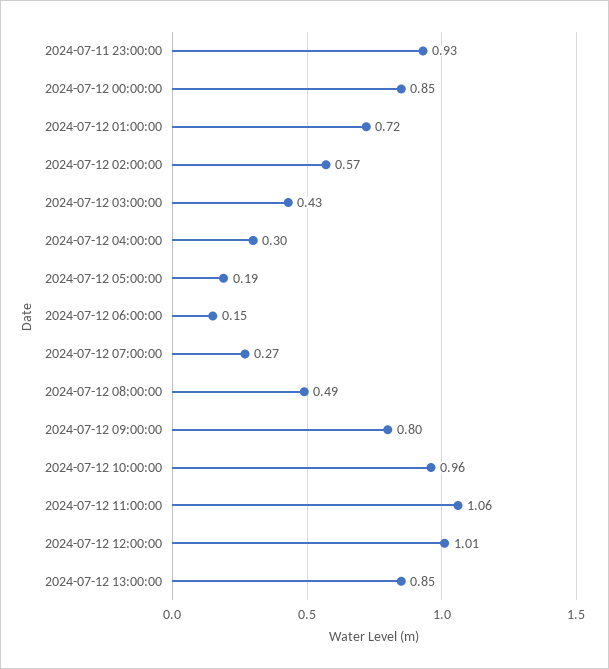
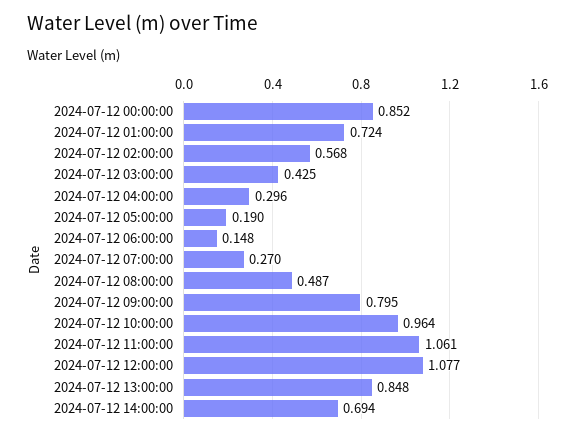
2024-07-11 23:00:00: 0.93 -> none
2024-07-12 12:00:00: 1.01 -> 1.077
2024-07-12 14:00:00: none -> 0.694

